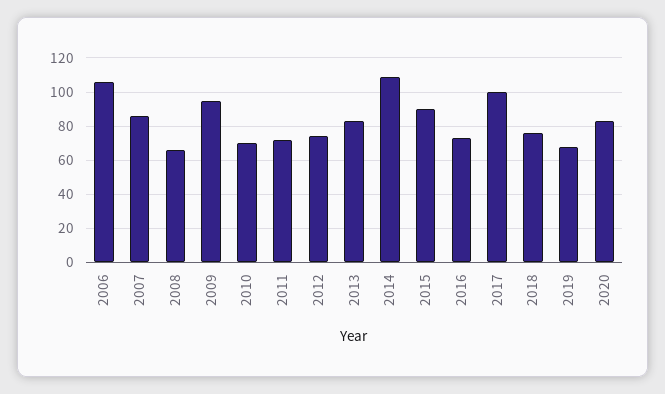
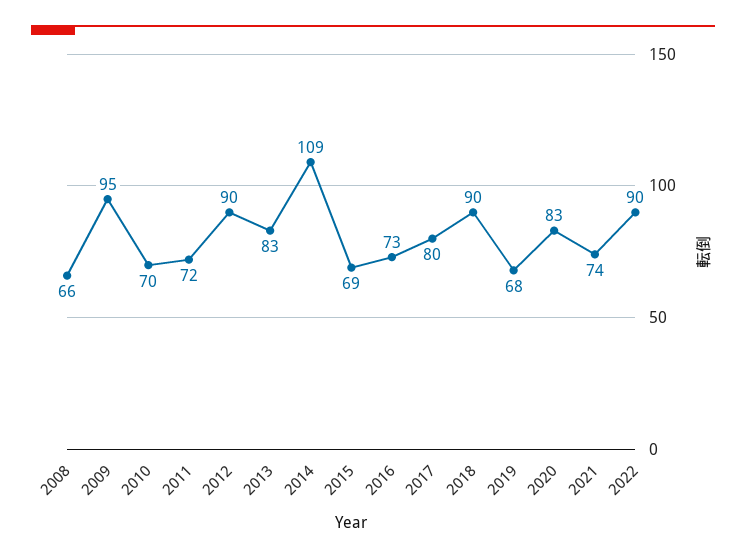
2006: 105 -> none
2007: 85 -> none
2012: 75 -> 90
2015: 90 -> 69
2017: 100 -> 80
2018: 75 -> 90
2021: none -> 74
2022: none -> 90

